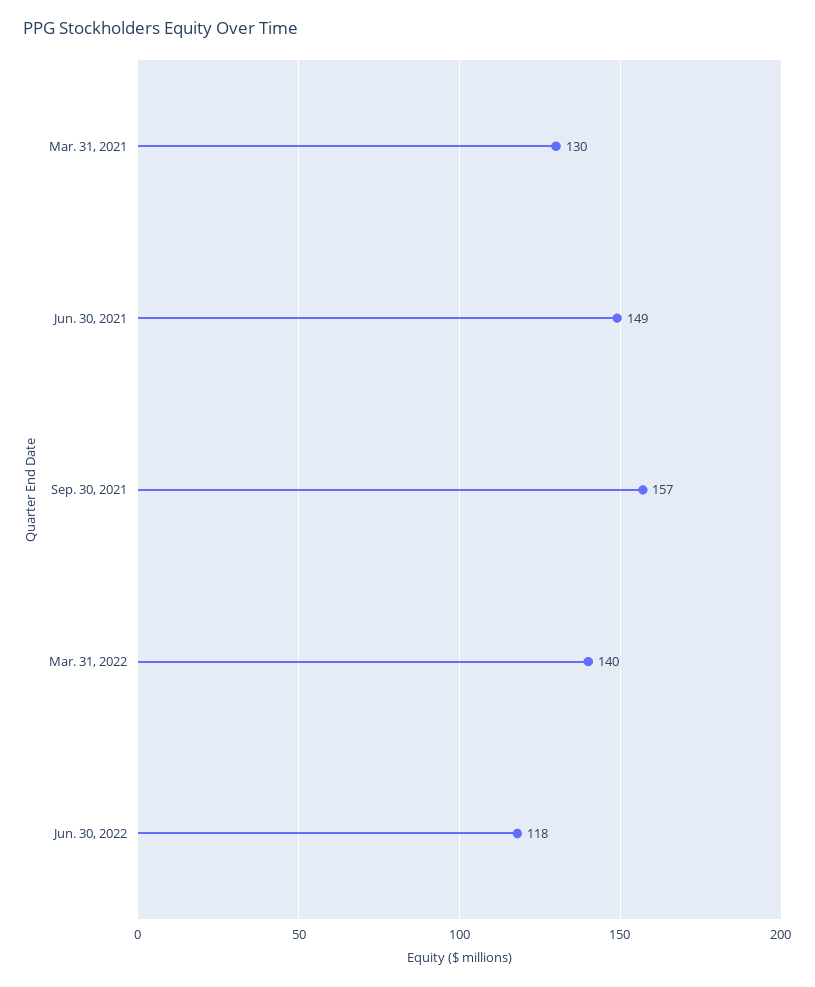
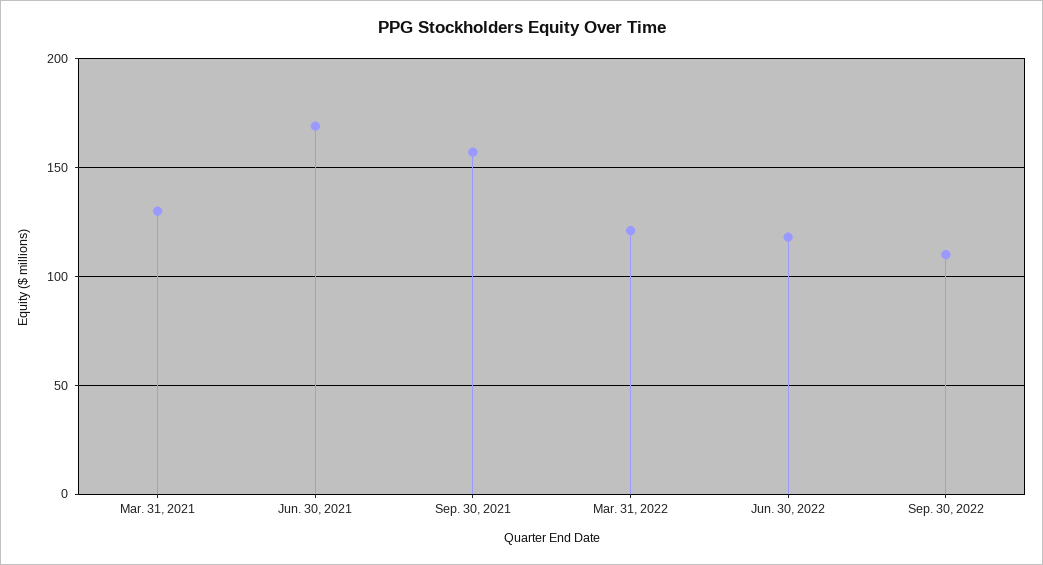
Jun. 30, 2021: 149 -> 170
Mar. 31, 2022: 140 -> 120
Sep. 30, 2022: none -> 110

